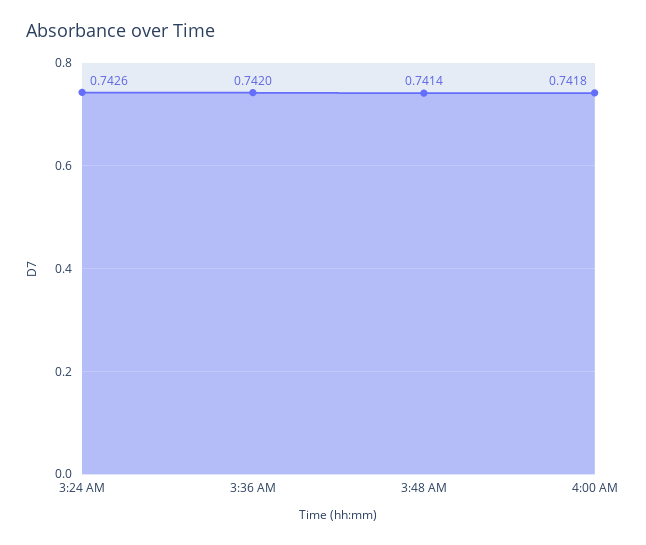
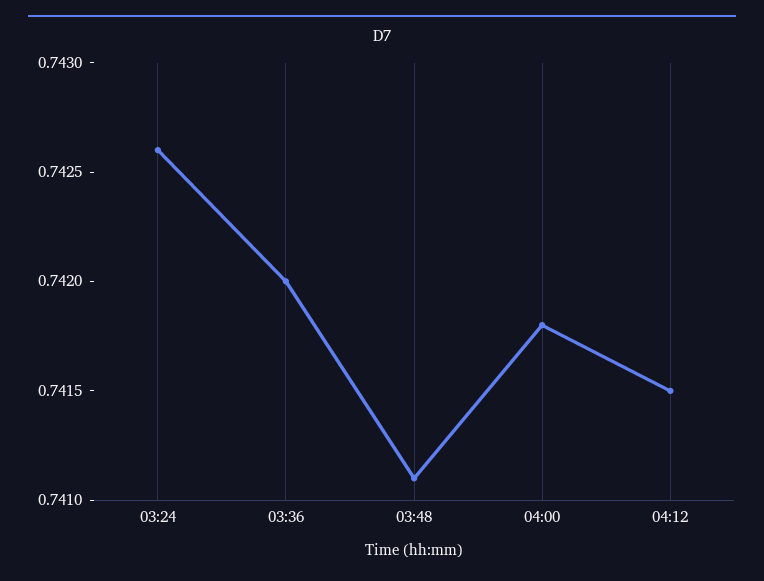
3:48 AM: 0.7414 -> 0.7411
04:12: none -> 0.7415

